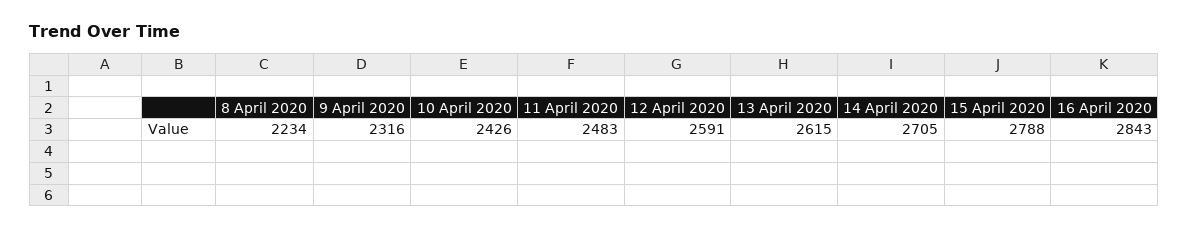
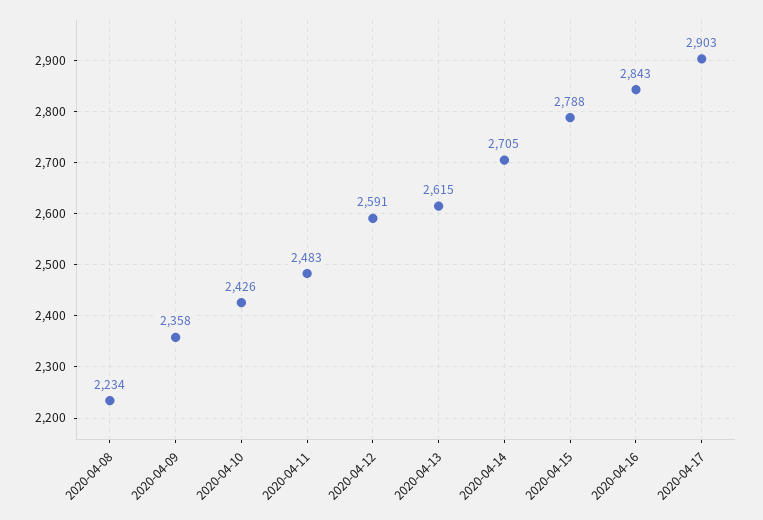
9 April 2020: 2316 -> 2358
2020-04-17: none -> 2903

